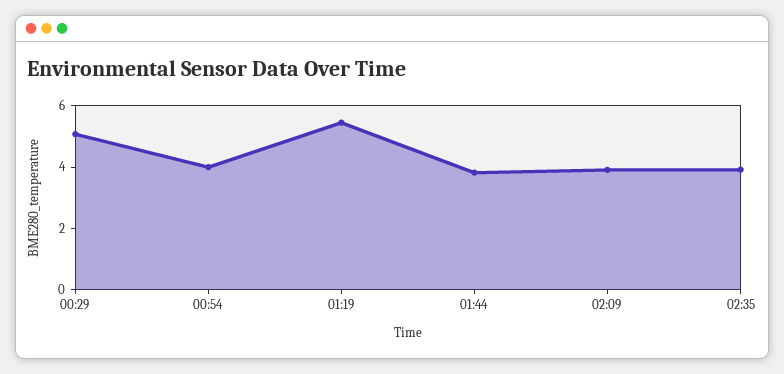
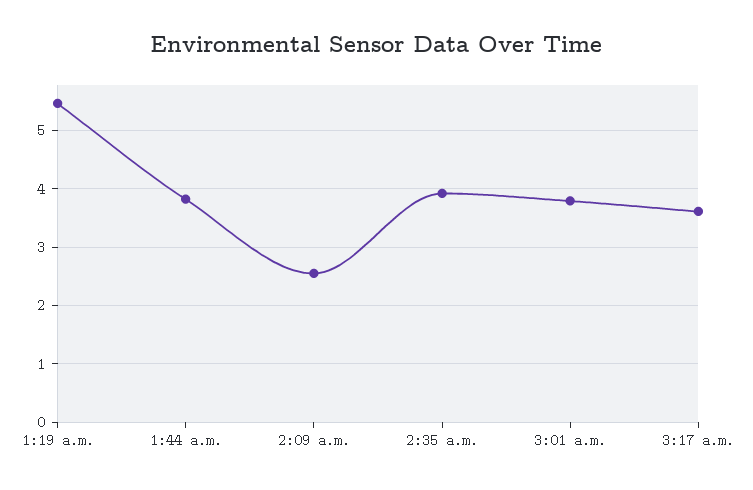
00:29: 5 -> none
00:54: 4 -> none
02:09: 4 -> 2.6
3:01 a.m.: none -> 3.8
3:17 a.m.: none -> 3.6

